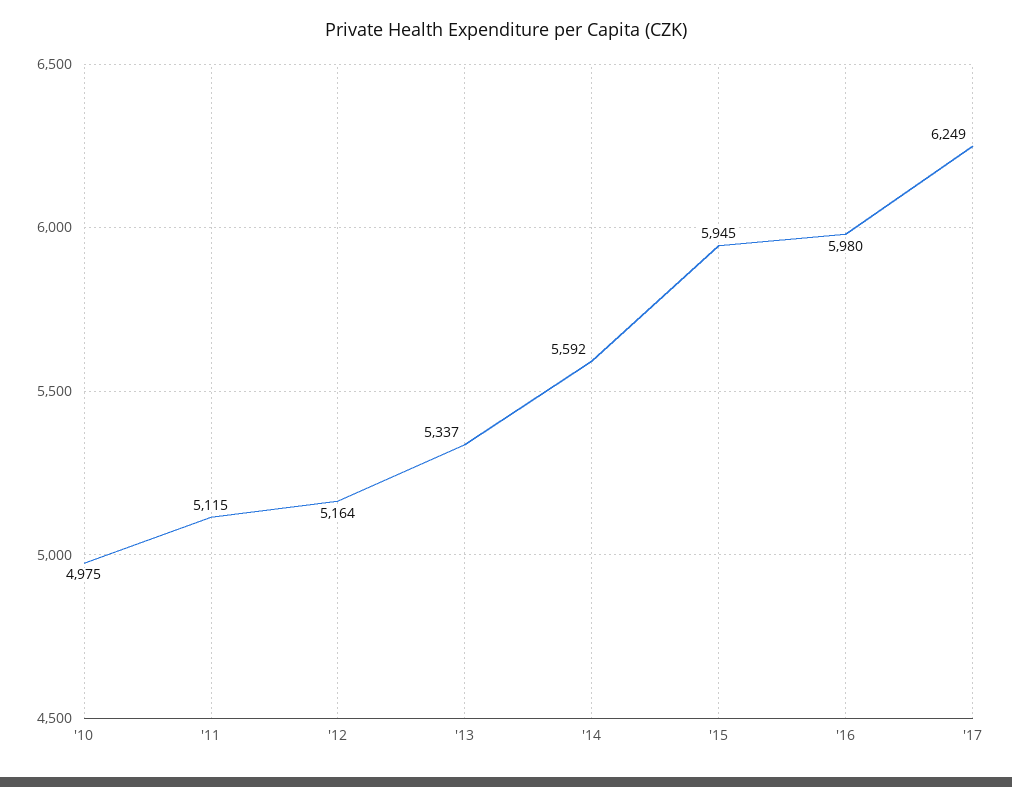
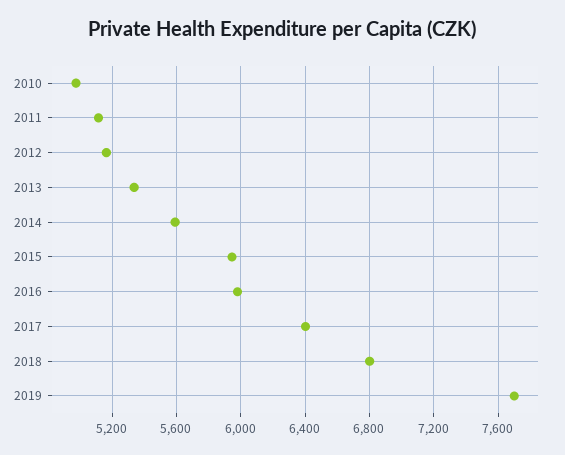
'17: 6249 -> 6400
2018: none -> 6800
2019: none -> 7700

